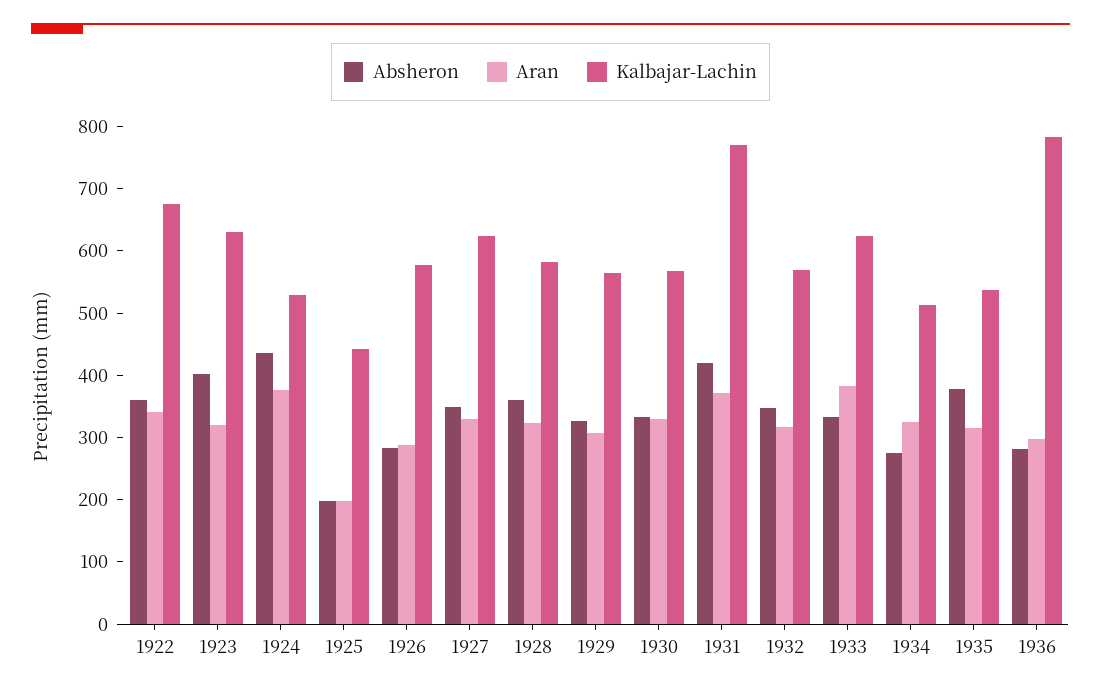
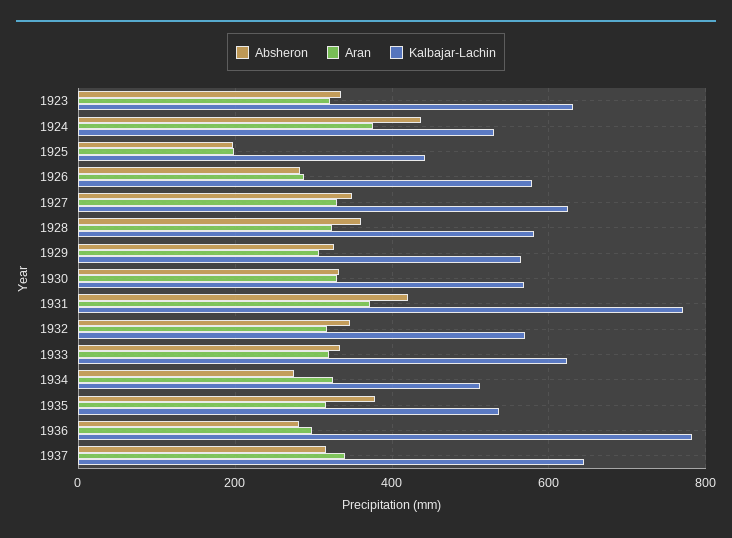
Absheron, 1922: 360 -> none
Aran, 1922: 340 -> none
Kalbajar-Lachin, 1922: 680 -> none
Absheron, 1923: 400 -> 340
Aran, 1933: 380 -> 320
Absheron, 1937: none -> 320
Aran, 1937: none -> 340
Kalbajar-Lachin, 1937: none -> 640

